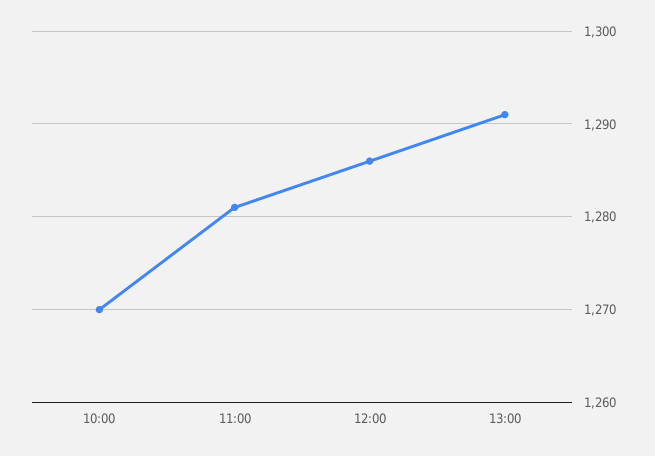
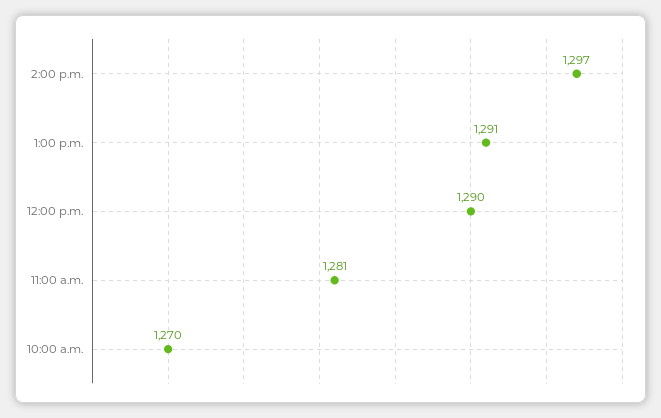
12:00: 1286 -> 1290
2:00 p.m.: none -> 1297

